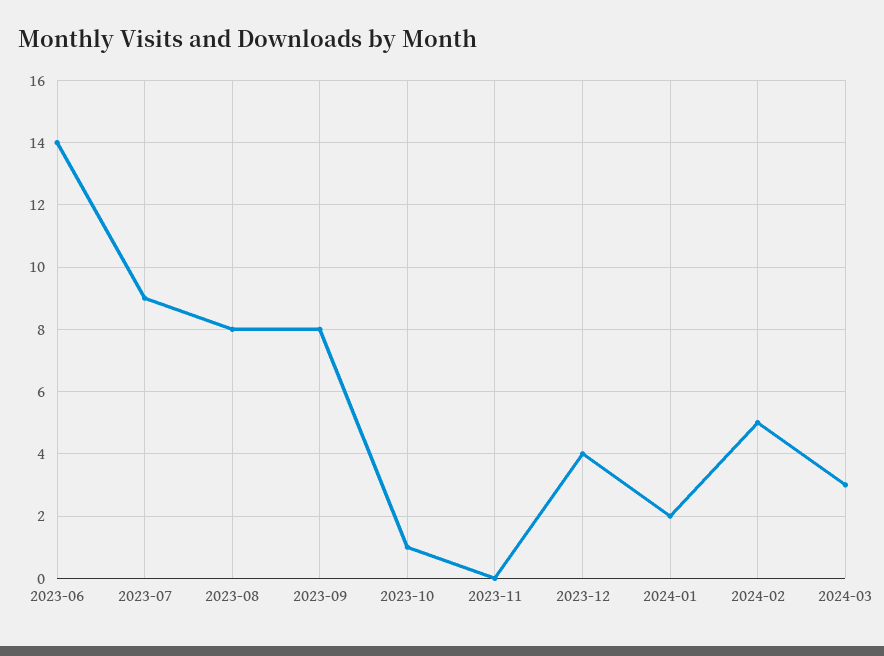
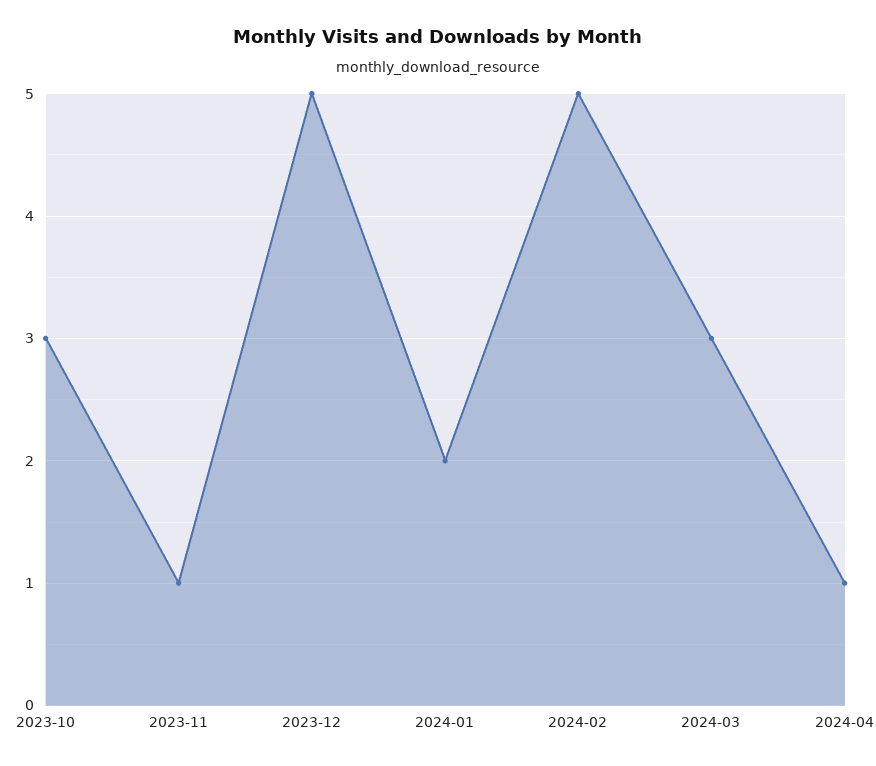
2023-06: 14 -> none
2023-07: 9 -> none
2023-08: 8 -> none
2023-09: 8 -> none
2023-10: 1 -> 3
2023-11: 0 -> 1
2023-12: 4 -> 5
2024-04: none -> 1

